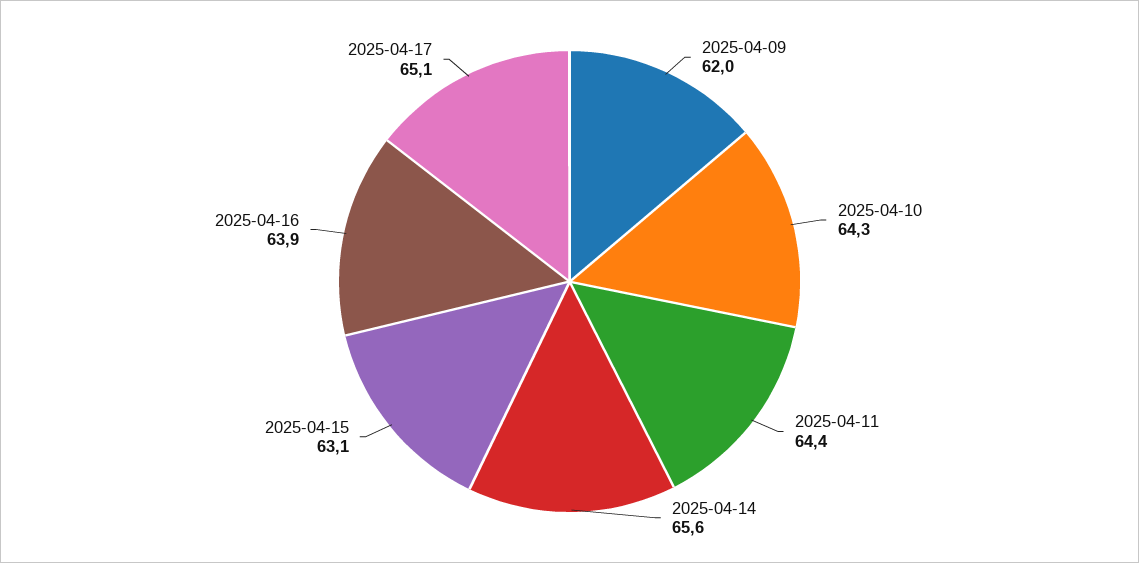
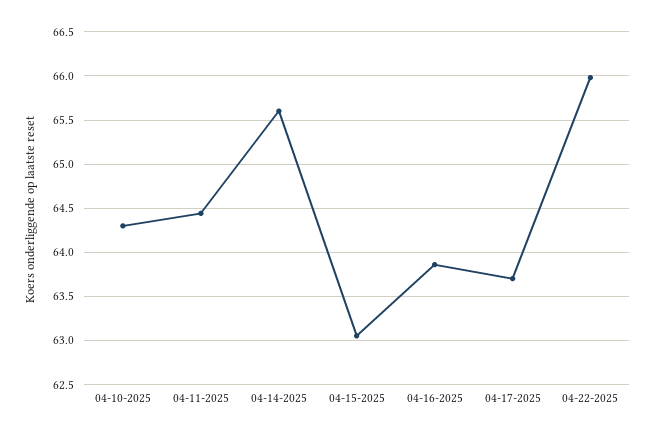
2025-04-09: 62 -> none
2025-04-17: 65.1 -> 63.7
04-22-2025: none -> 66

